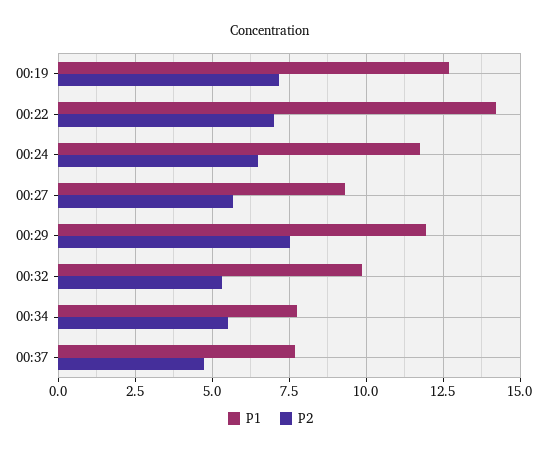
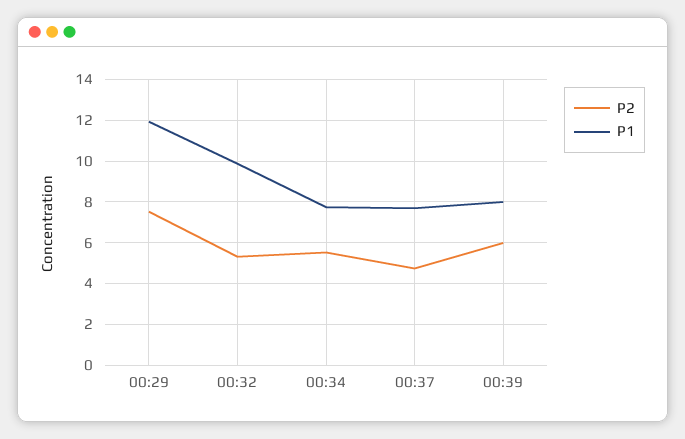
P1, 00:19: 12.75 -> none
P2, 00:19: 7.25 -> none
P1, 00:22: 14.25 -> none
P2, 00:22: 7 -> none
P1, 00:24: 11.75 -> none
P2, 00:24: 6.5 -> none
P1, 00:27: 9.25 -> none
P2, 00:27: 5.75 -> none
P2, 00:39: none -> 6
P1, 00:39: none -> 8

